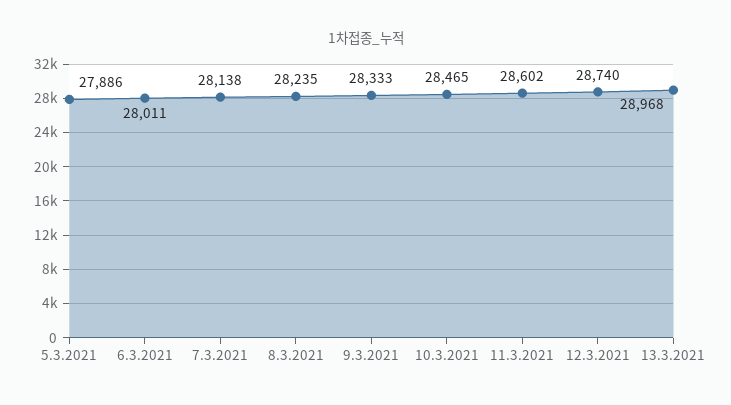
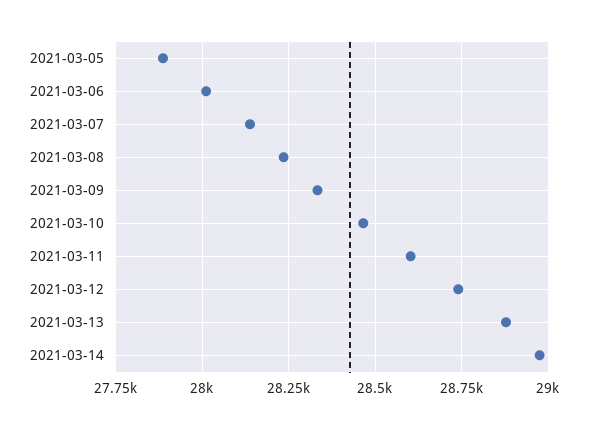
13.3.2021: 28968 -> 28875
2021-03-14: none -> 28975

